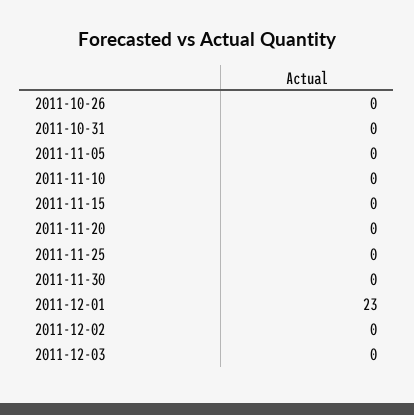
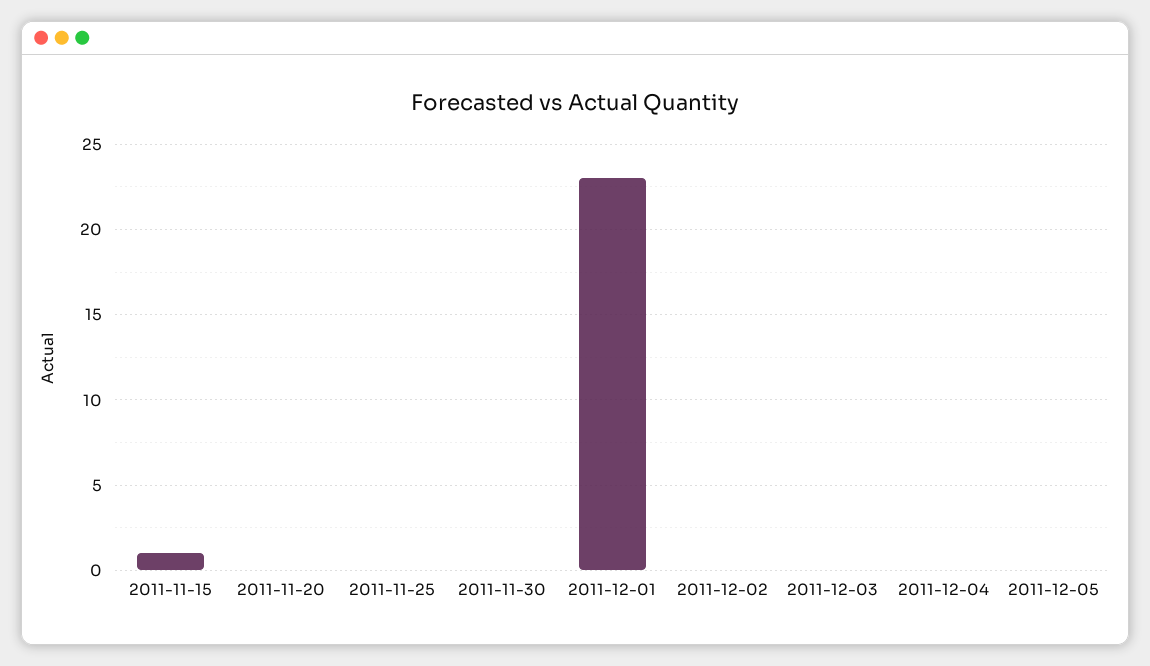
2011-10-26: 0 -> none
2011-10-31: 0 -> none
2011-11-05: 0 -> none
2011-11-10: 0 -> none
2011-11-15: 0 -> 1
2011-12-04: none -> 0
2011-12-05: none -> 0

